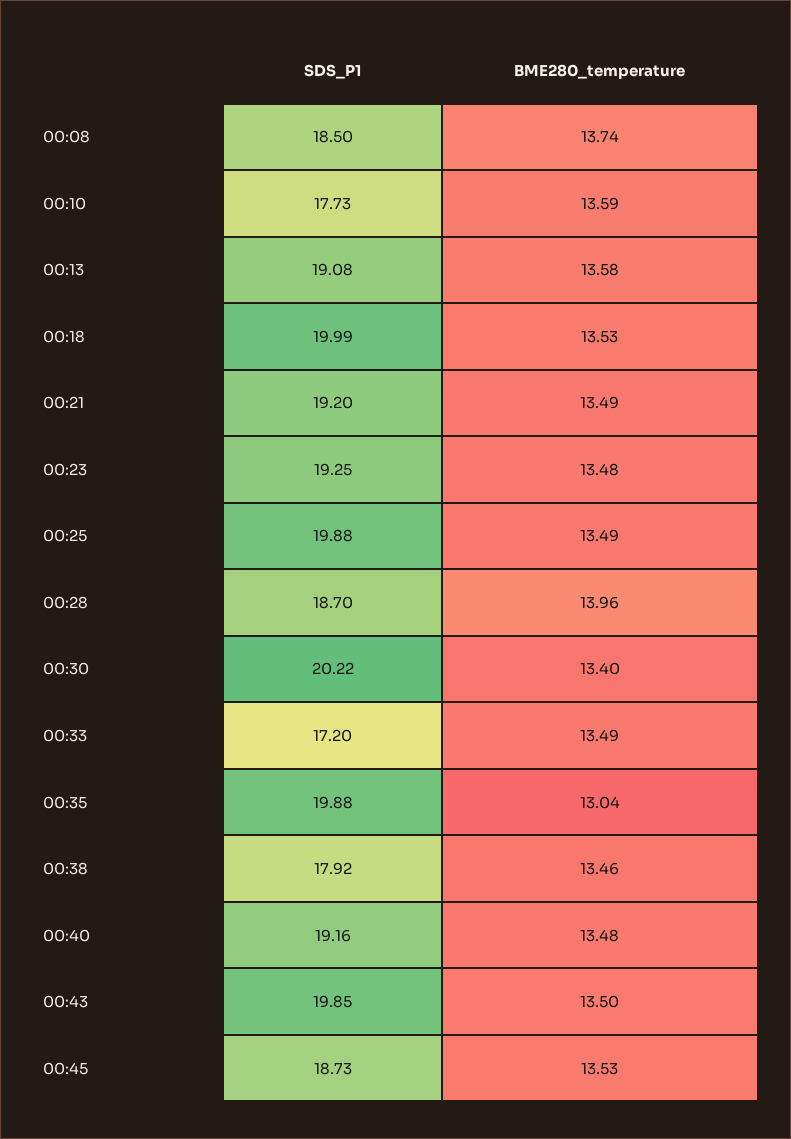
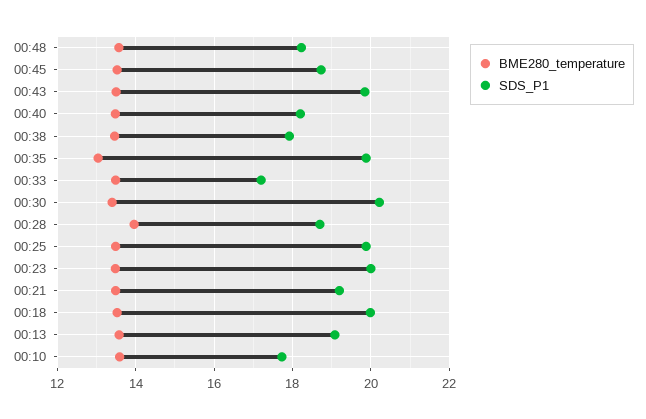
SDS_P1, 00:08: 18.5 -> none
BME280_temperature, 00:08: 13.74 -> none
SDS_P1, 00:23: 19.25 -> 20
SDS_P1, 00:40: 19.16 -> 18.2
BME280_temperature, 00:48: none -> 13.6
SDS_P1, 00:48: none -> 18.2

